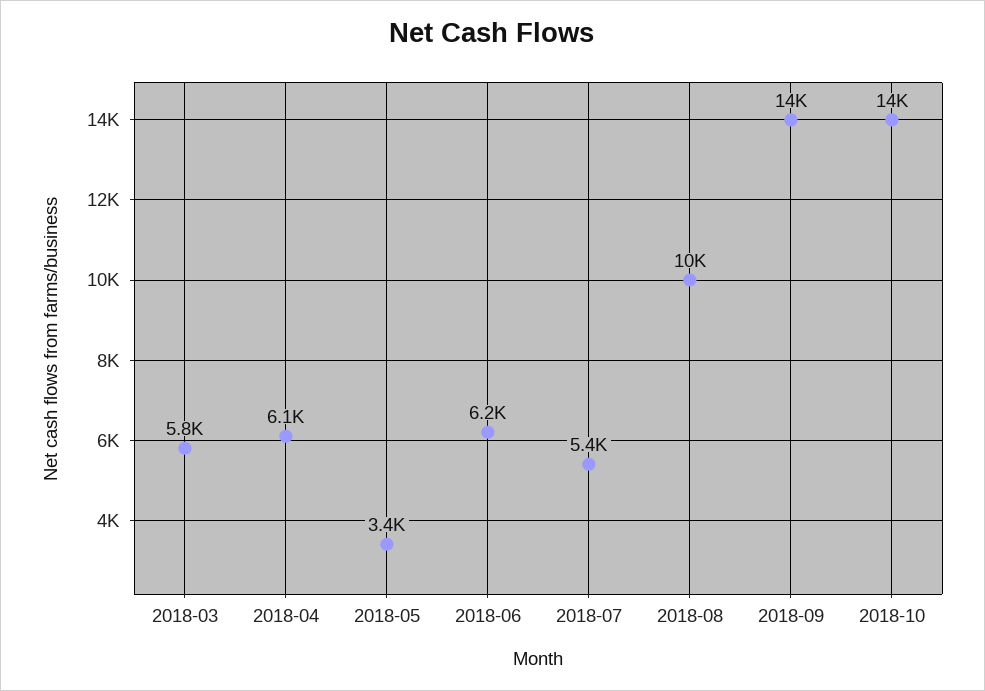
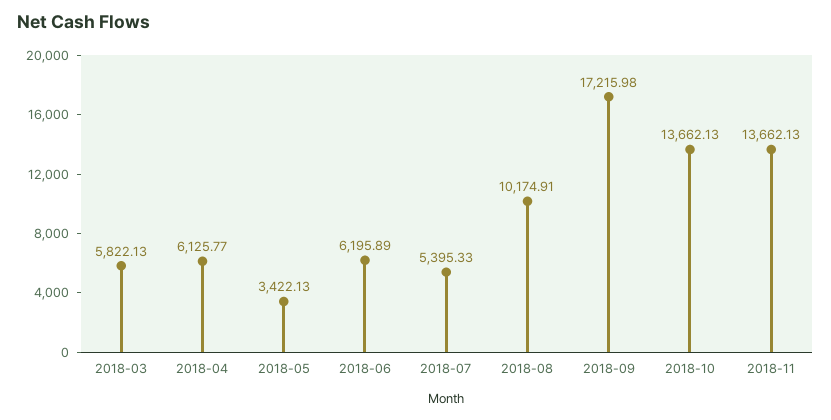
2018-09: 14000 -> 17215.98
2018-11: none -> 13662.13

